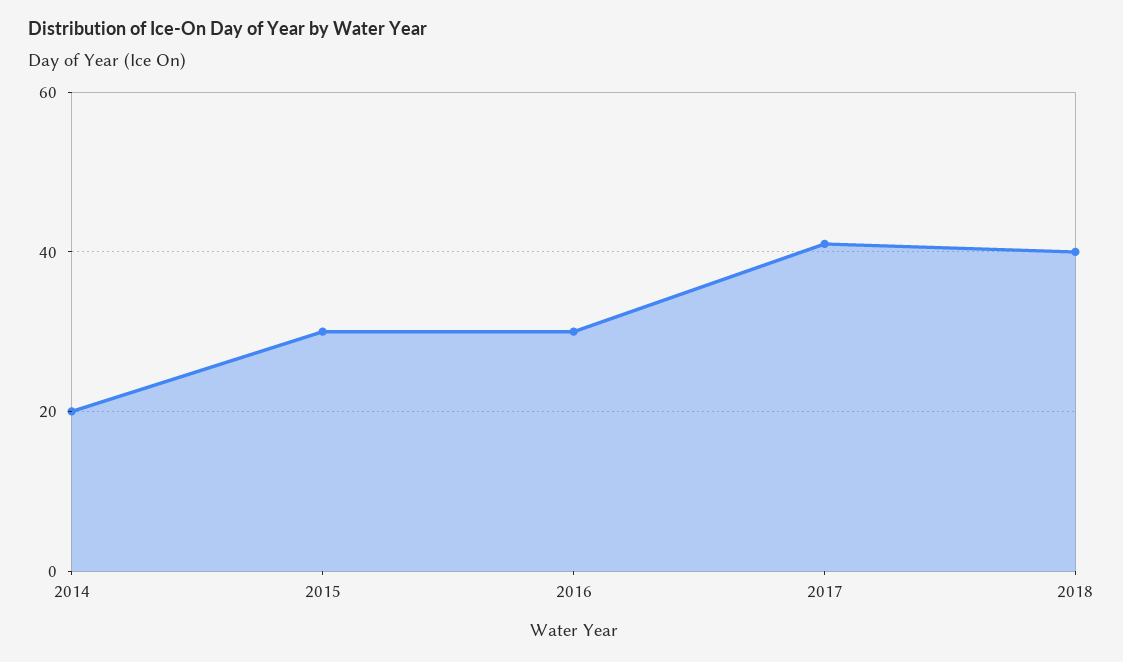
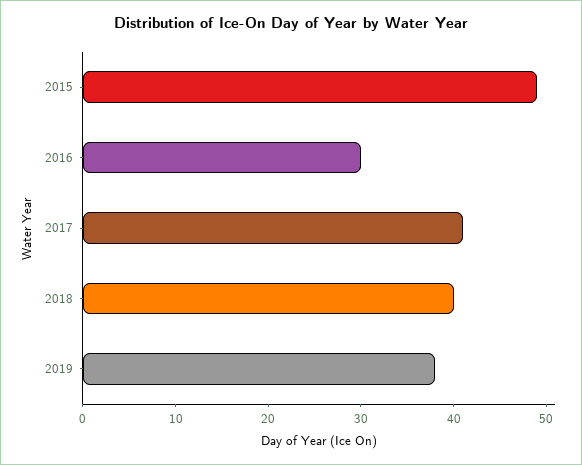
2014: 20 -> none
2015: 30 -> 49
2019: none -> 38

